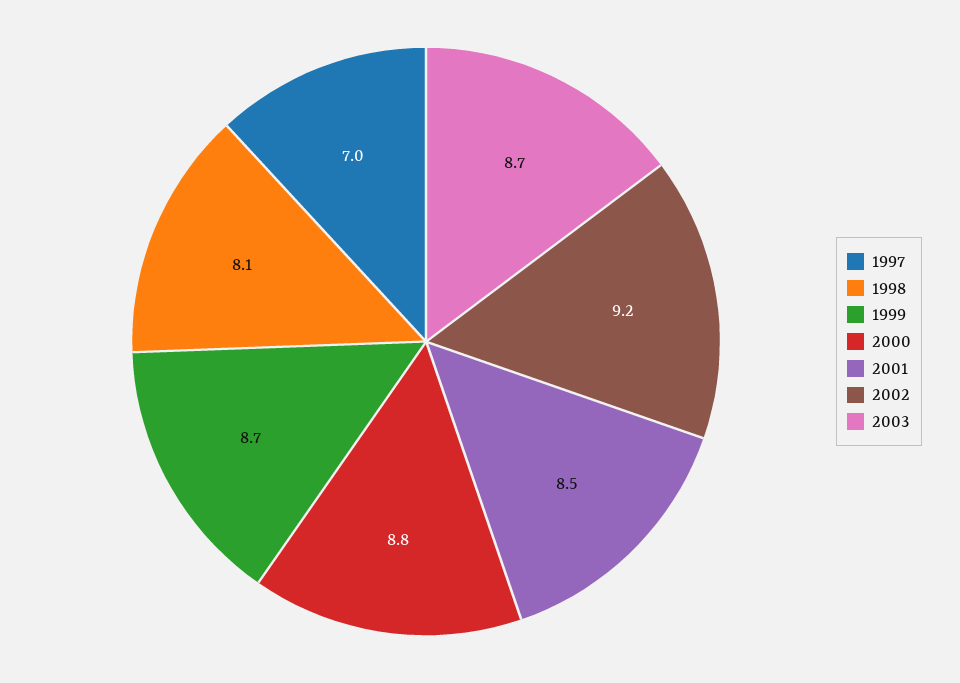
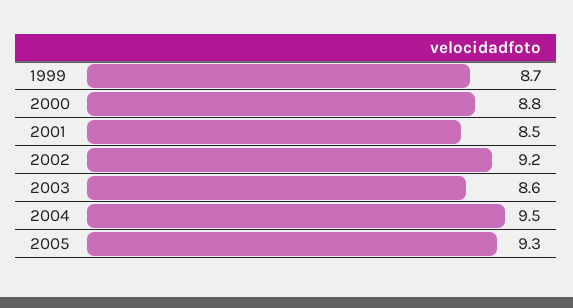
1997: 7 -> none
1998: 8.1 -> none
2003: 8.7 -> 8.6
2004: none -> 9.5
2005: none -> 9.3

